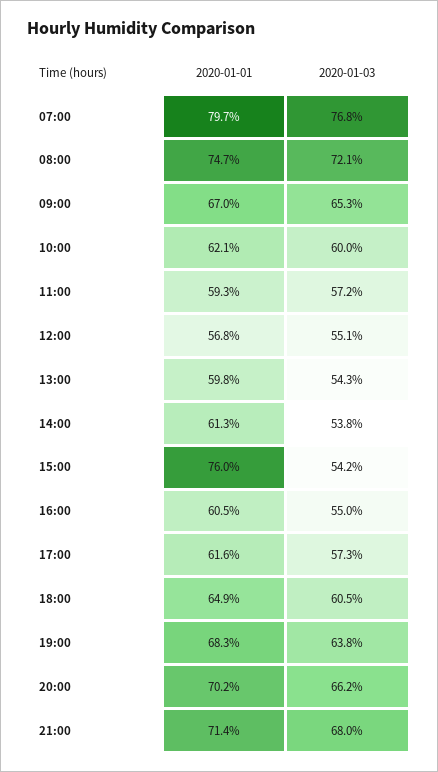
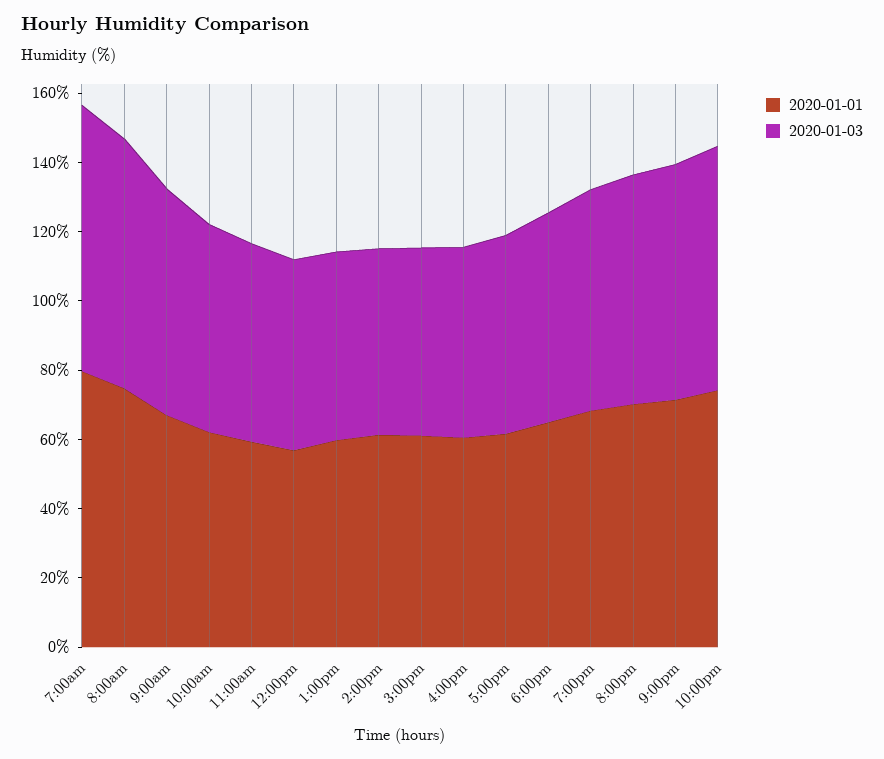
2020-01-01, 15:00: 76 -> 60
2020-01-01, 10:00pm: none -> 75
2020-01-03, 10:00pm: none -> 70

